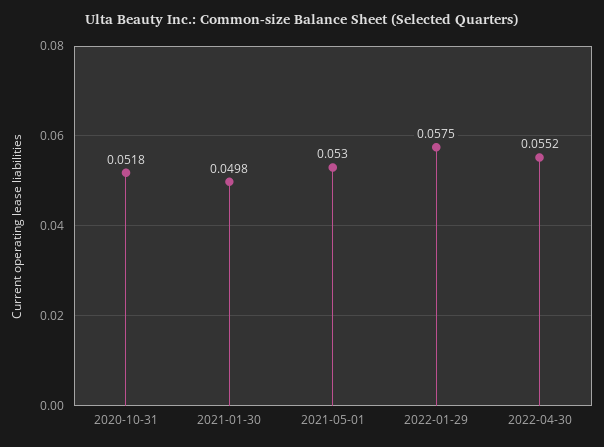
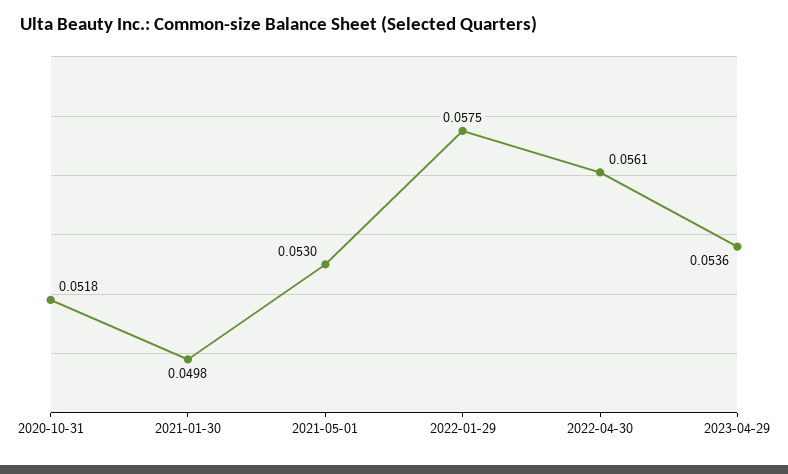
2022-04-30: 0.0552 -> 0.0561
2023-04-29: none -> 0.0536

